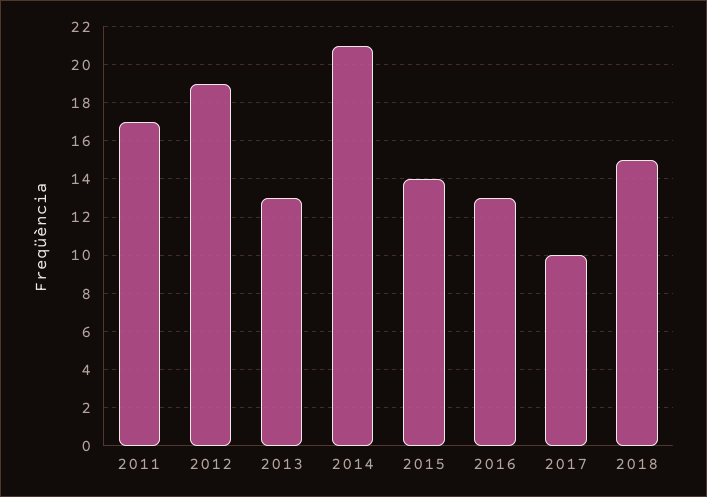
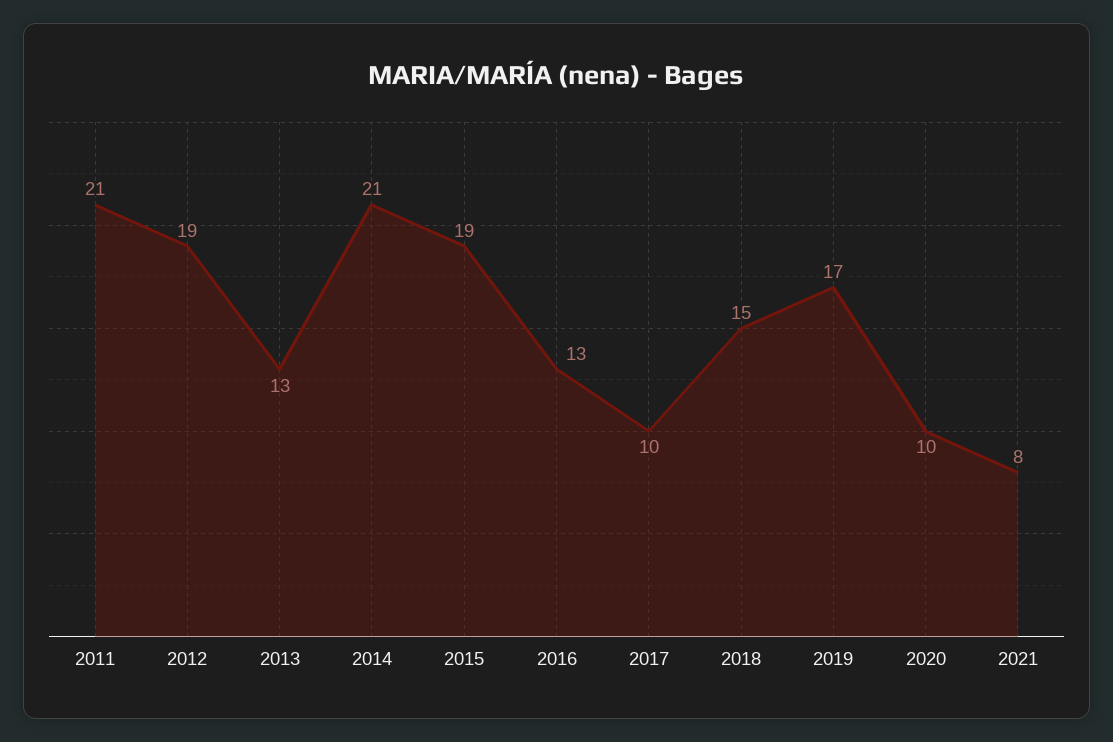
2011: 17 -> 21
2015: 14 -> 19
2019: none -> 17
2020: none -> 10
2021: none -> 8

